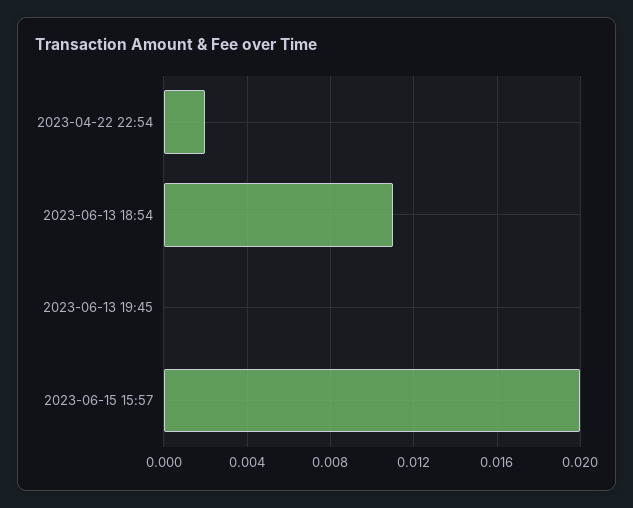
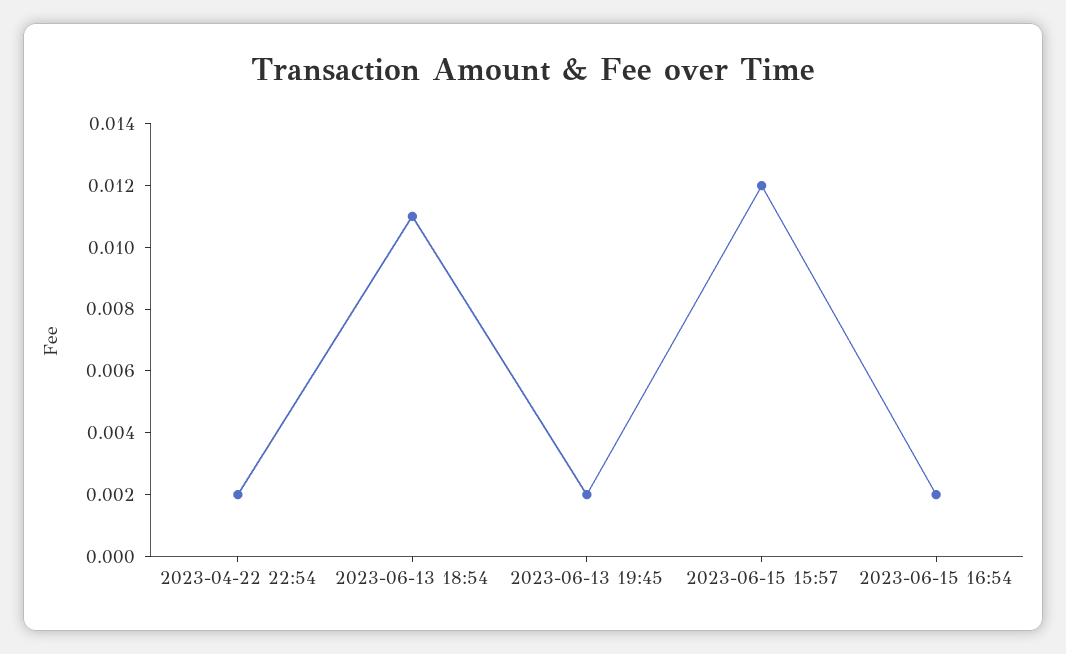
2023-06-13 19:45: 0 -> 0.002
2023-06-15 15:57: 0.02 -> 0.012
2023-06-15 16:54: none -> 0.002

